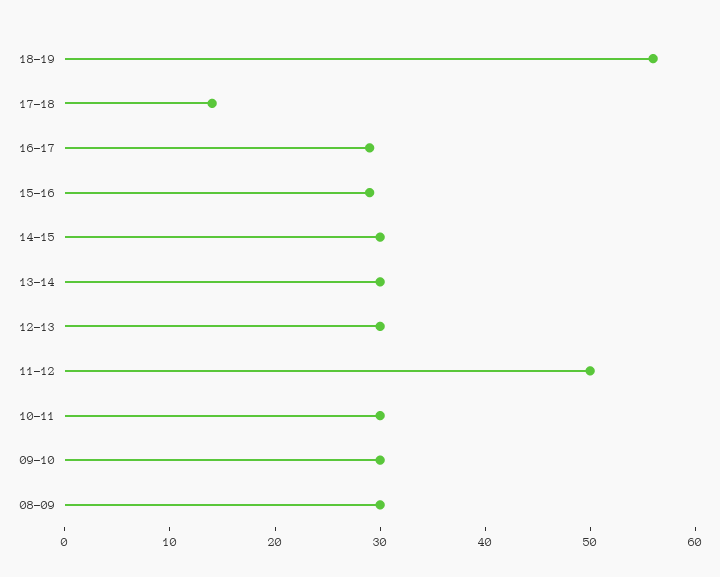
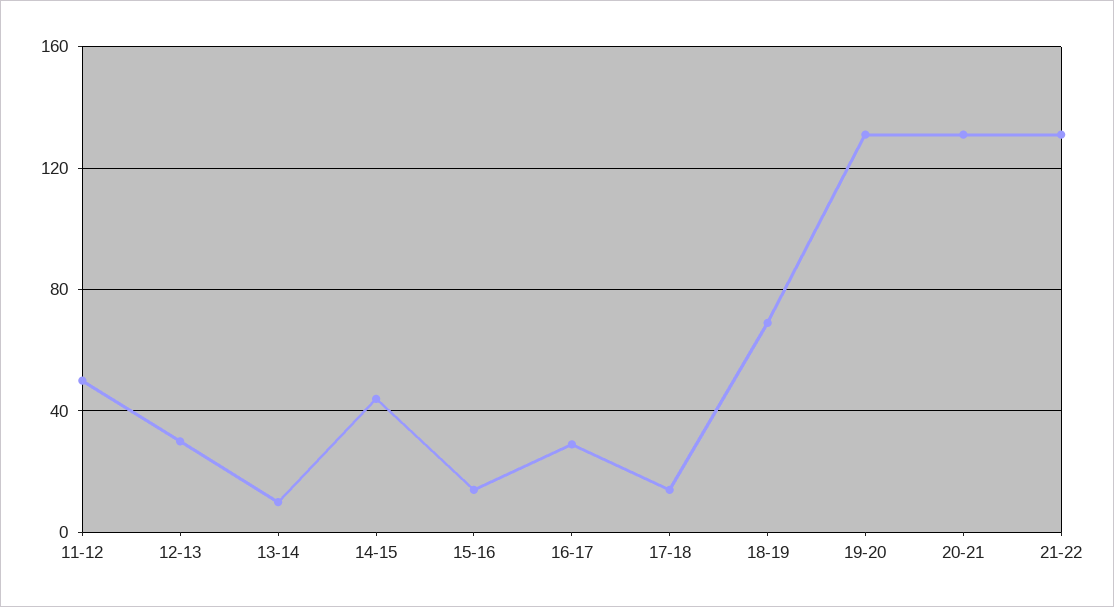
18-19: 56 -> 70
15-16: 29 -> 15
14-15: 30 -> 45
13-14: 30 -> 10
10-11: 30 -> none
09-10: 30 -> none
08-09: 30 -> none
19-20: none -> 130
20-21: none -> 130
21-22: none -> 130

